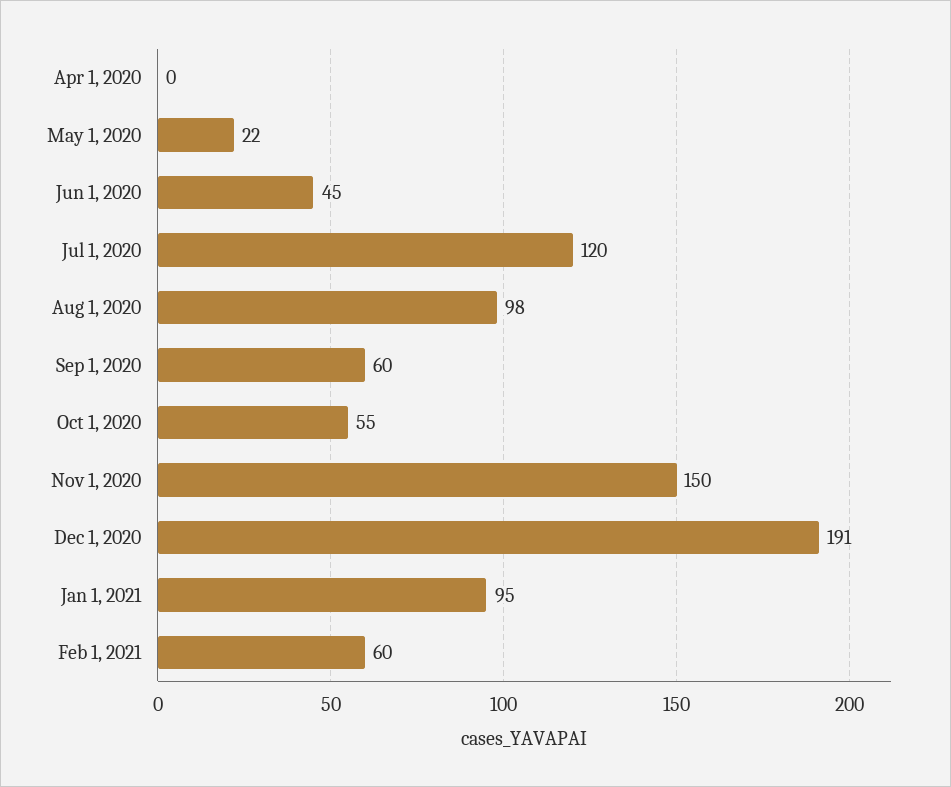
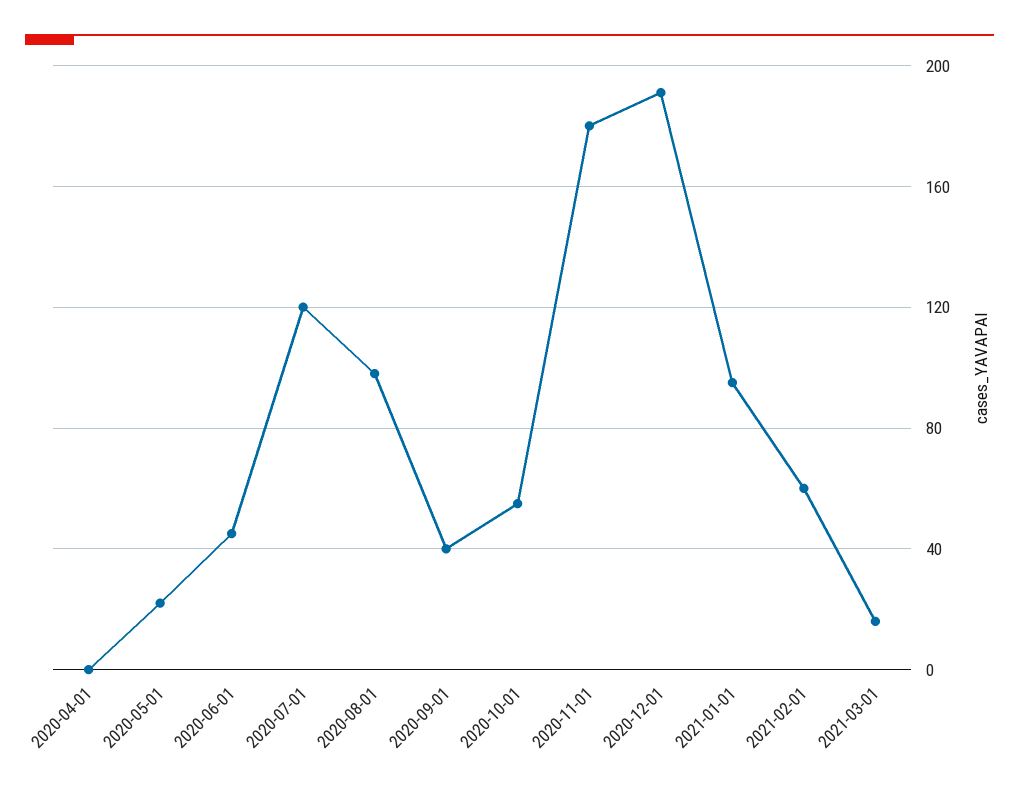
Sep 1, 2020: 60 -> 40
Nov 1, 2020: 150 -> 180
2021-03-01: none -> 15

